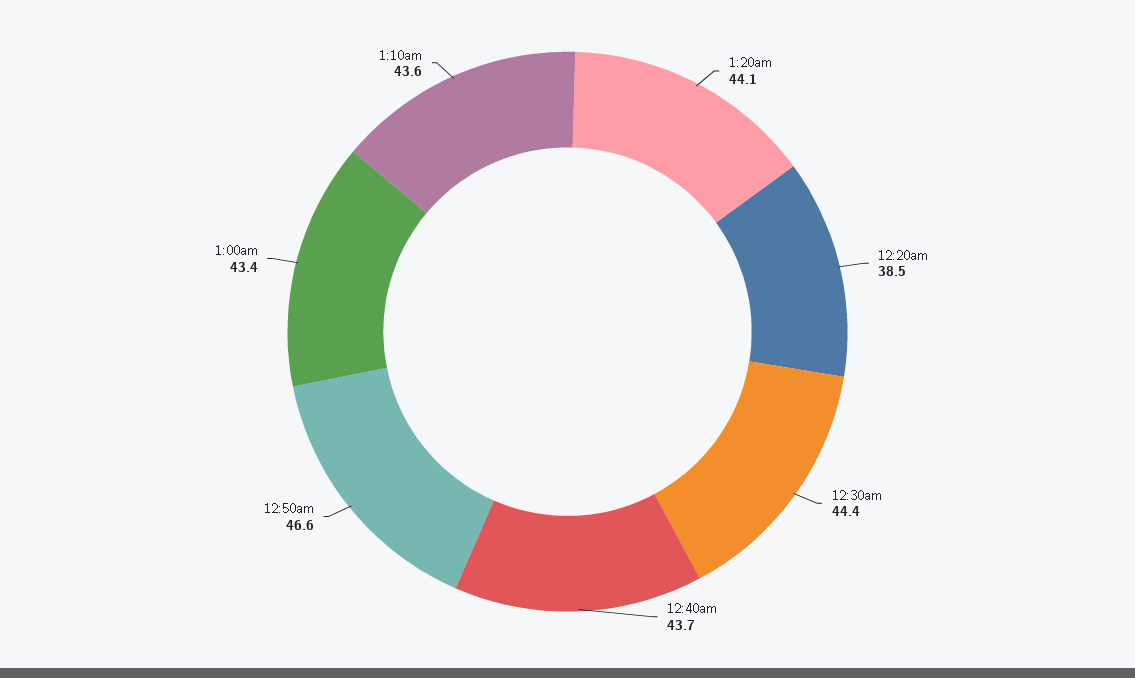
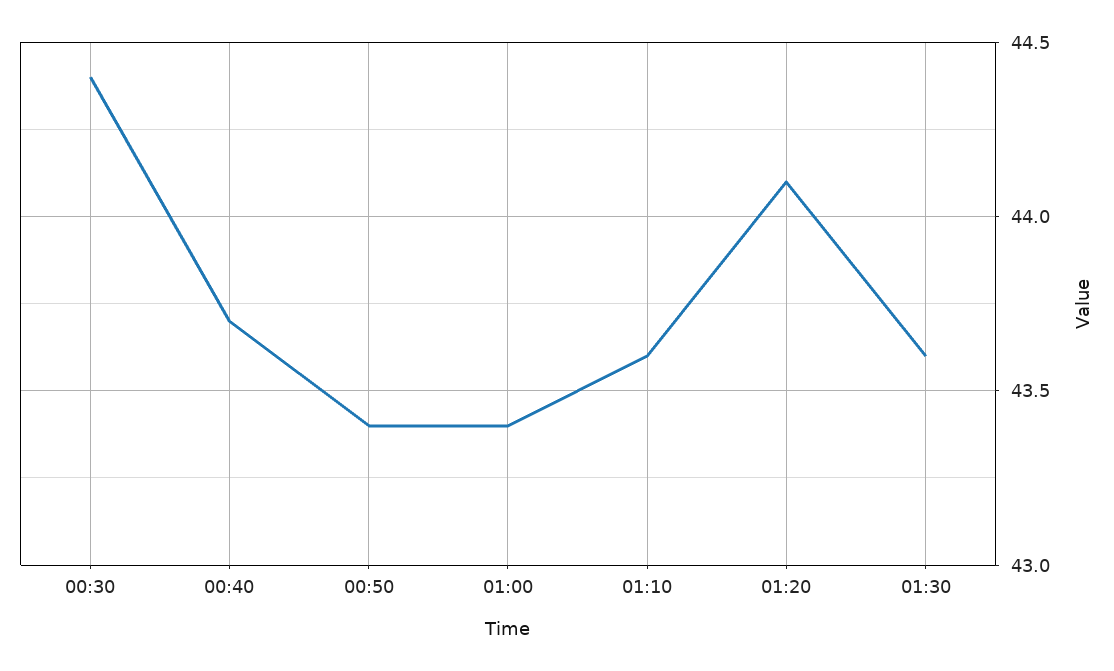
12:20am: 38.5 -> none
12:50am: 46.6 -> 43.4
01:30: none -> 43.6

